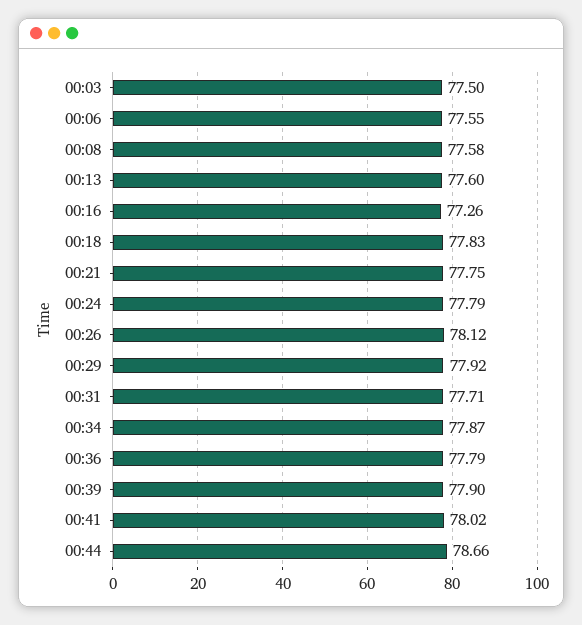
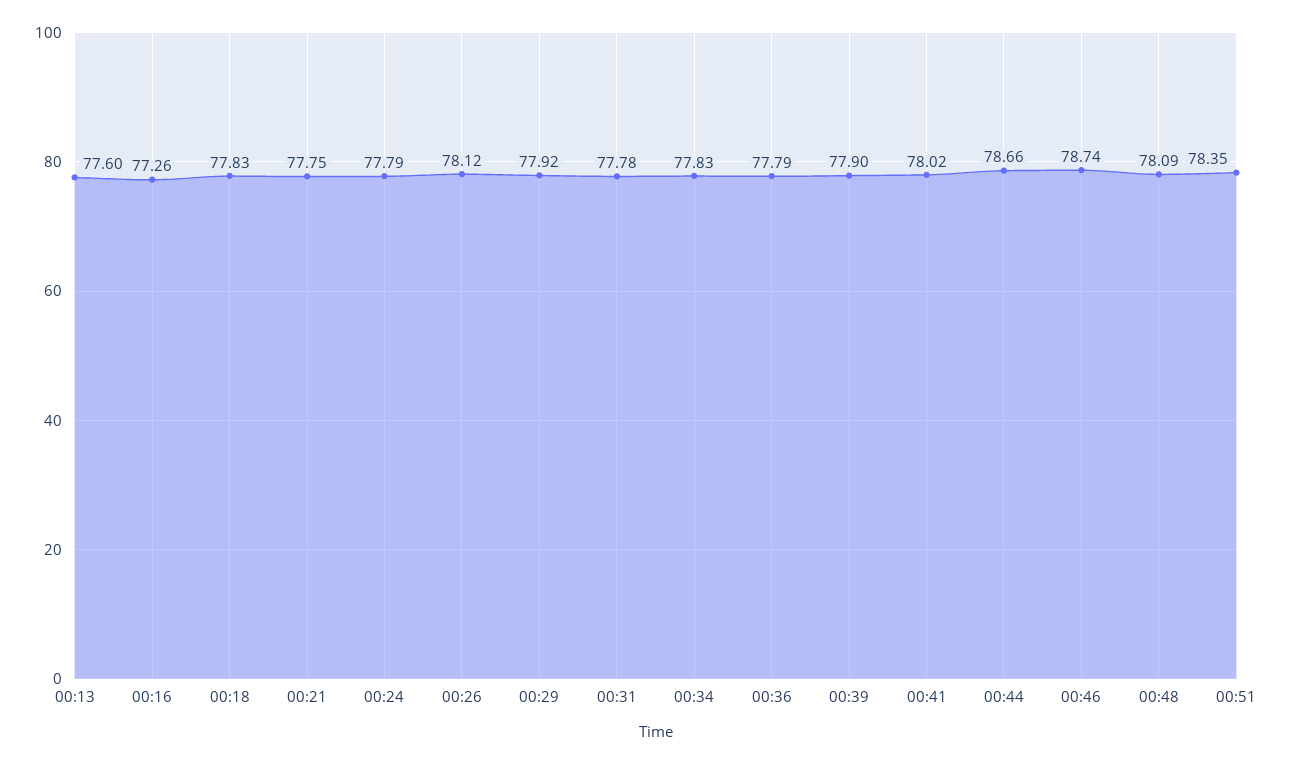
00:03: 77.5 -> none
00:06: 77.55 -> none
00:08: 77.58 -> none
00:31: 77.71 -> 77.78
00:34: 77.87 -> 77.83
00:46: none -> 78.74
00:48: none -> 78.09
00:51: none -> 78.35

